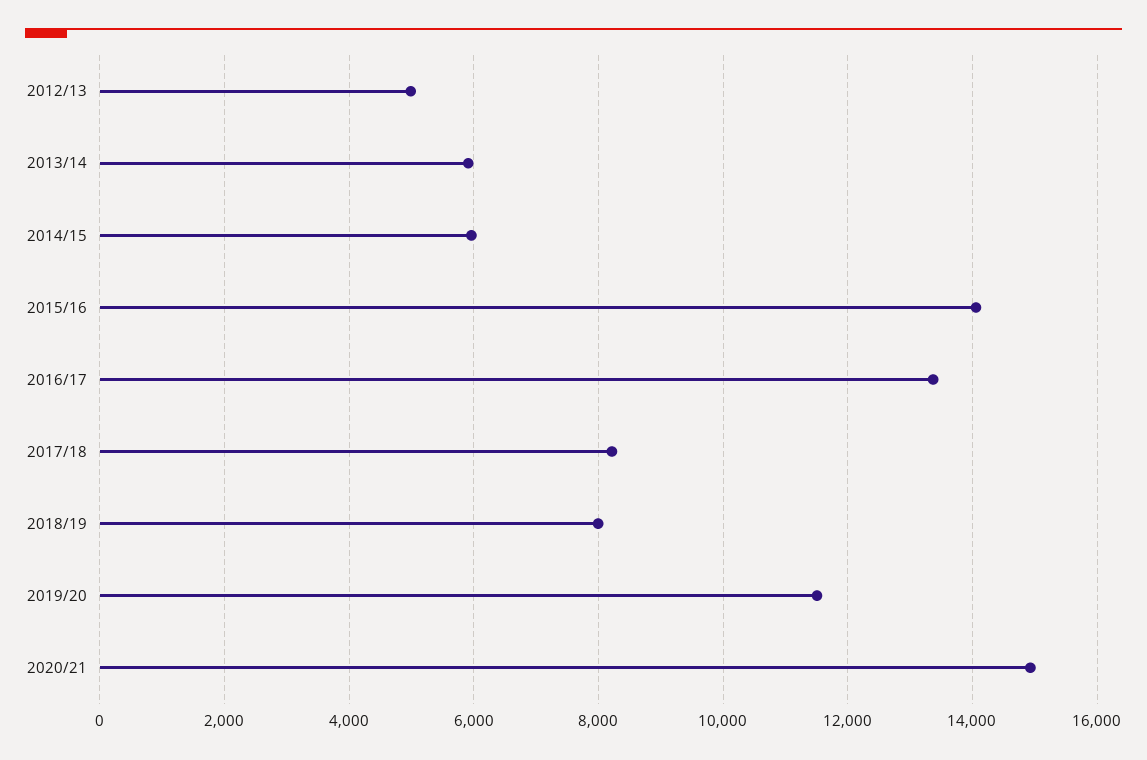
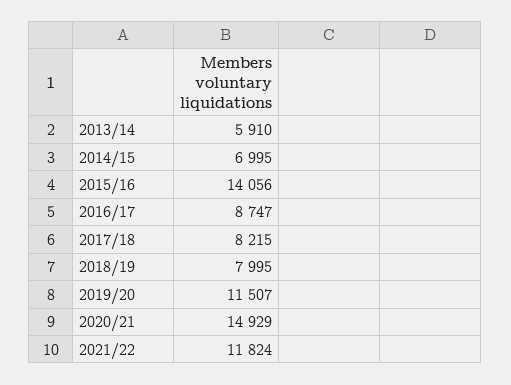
2012/13: 5000 -> none
2014/15: 6000 -> 6995
2016/17: 13400 -> 8747
2021/22: none -> 11824

